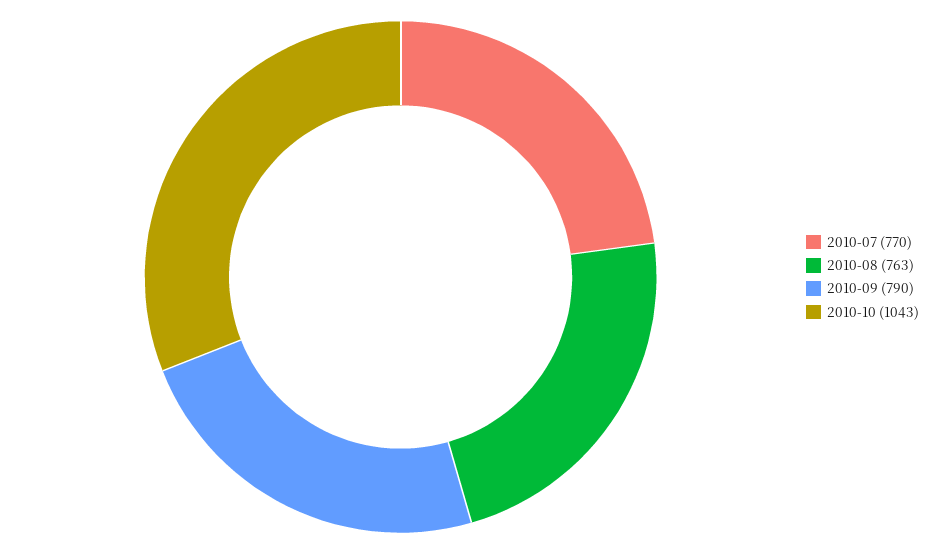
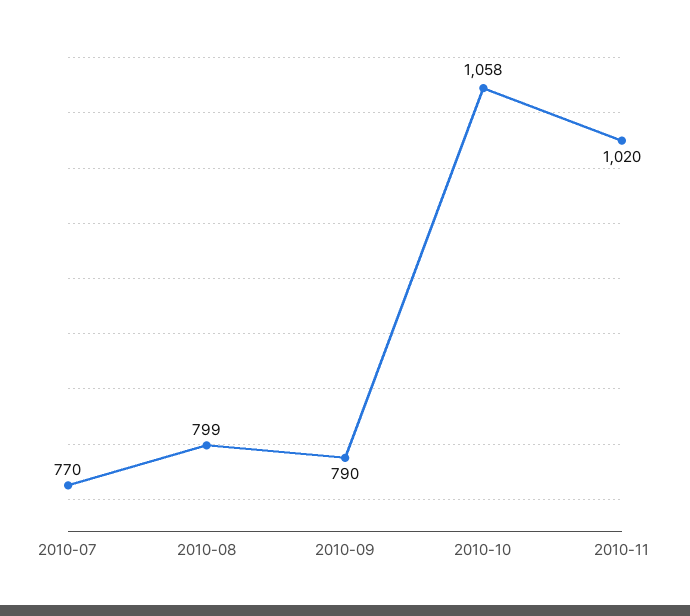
2010-08: 763 -> 799
2010-10: 1043 -> 1058
2010-11: none -> 1020

